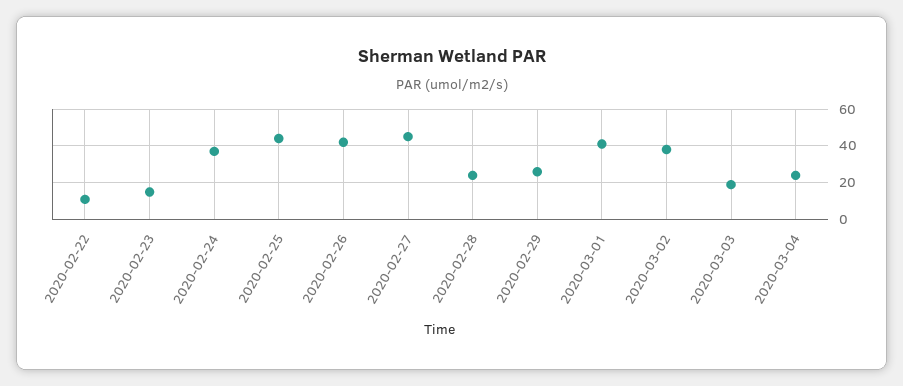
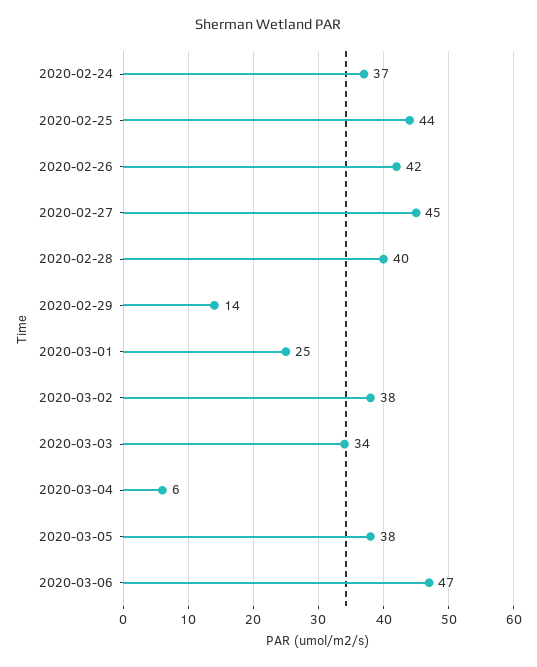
2020-02-22: 10 -> none
2020-02-23: 15 -> none
2020-02-28: 25 -> 40
2020-02-29: 25 -> 14
2020-03-01: 40 -> 25
2020-03-03: 20 -> 34
2020-03-04: 25 -> 6
2020-03-05: none -> 38
2020-03-06: none -> 47

